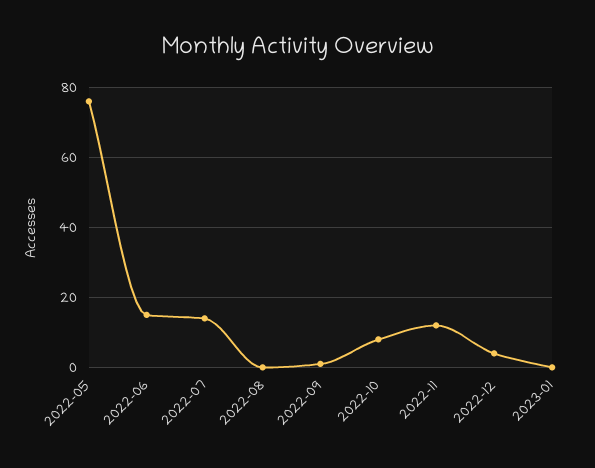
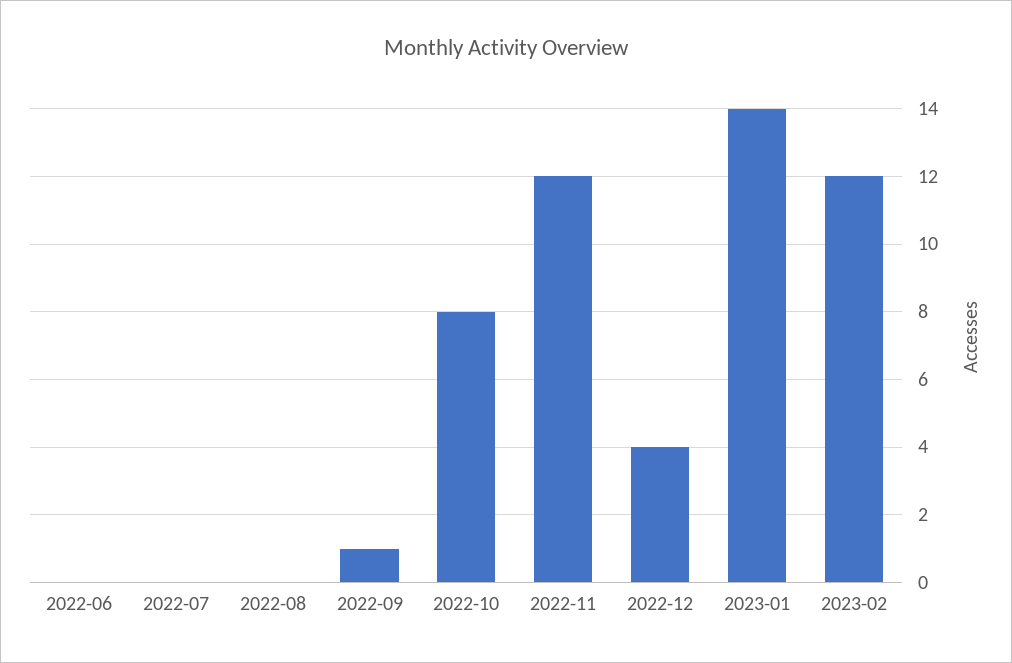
2022-05: 75 -> none
2022-06: 15 -> 0
2022-07: 15 -> 0
2023-01: 0 -> 14
2023-02: none -> 12

